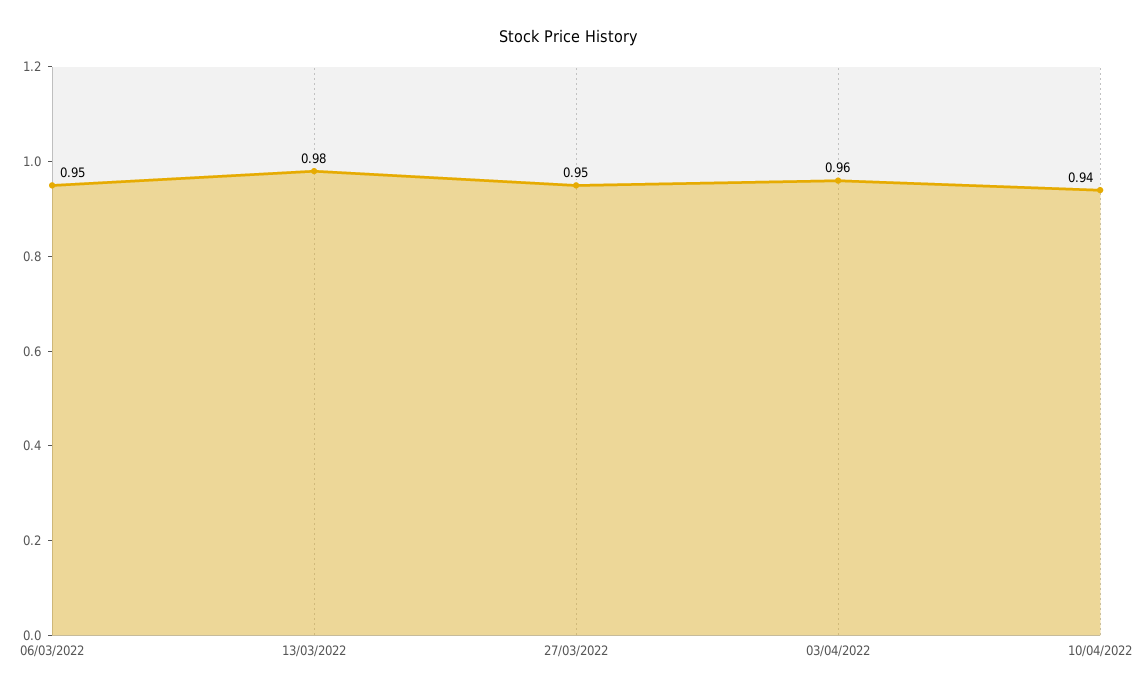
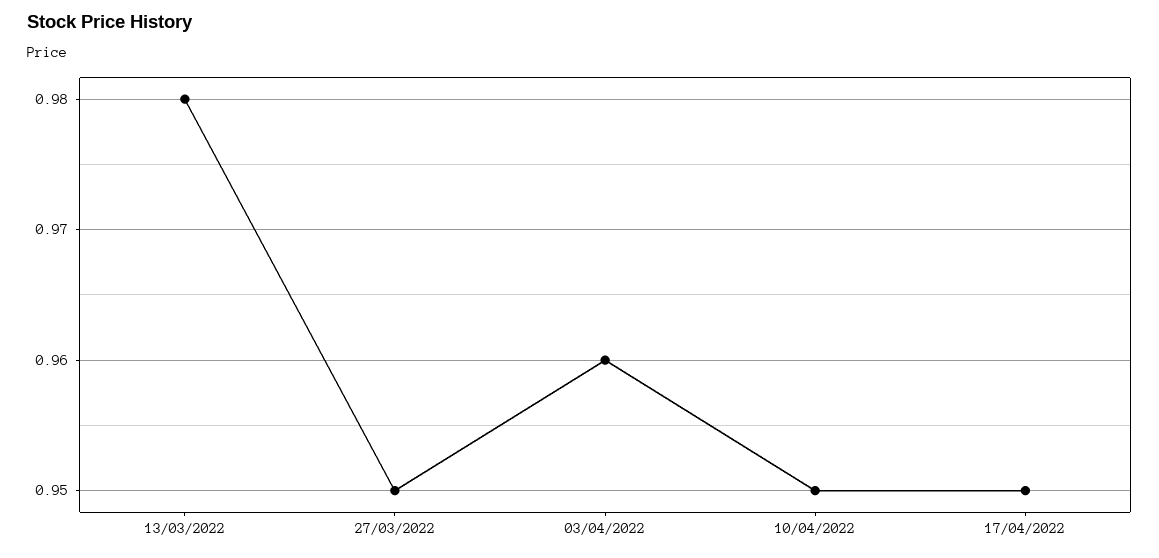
06/03/2022: 0.95 -> none
10/04/2022: 0.94 -> 0.95
17/04/2022: none -> 0.95

